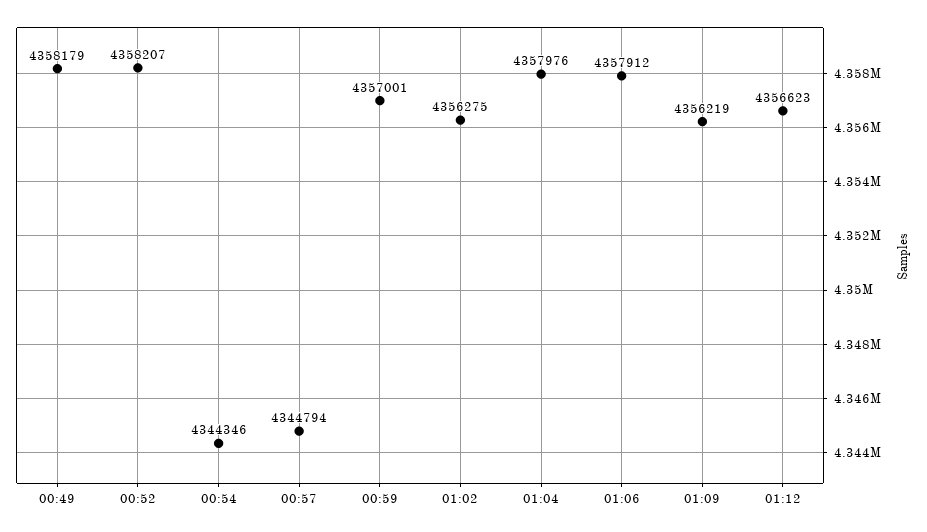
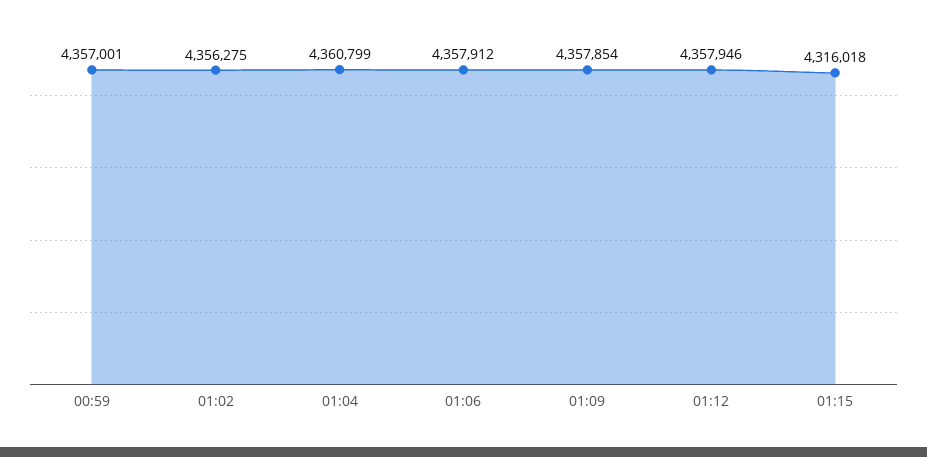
00:49: 4358179 -> none
00:52: 4358207 -> none
00:54: 4344346 -> none
00:57: 4344794 -> none
01:04: 4357976 -> 4360799
01:09: 4356219 -> 4357854
01:12: 4356623 -> 4357946
01:15: none -> 4316018

